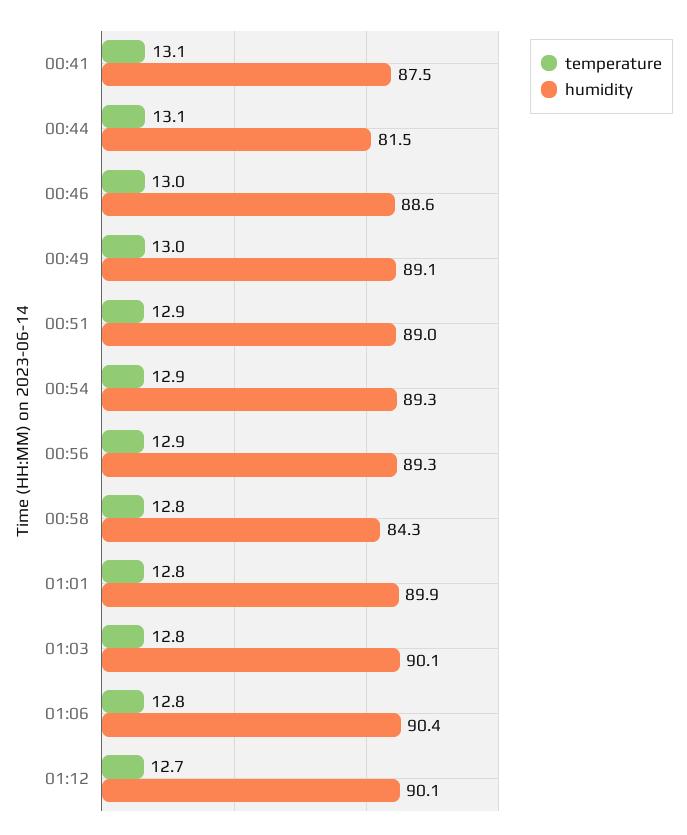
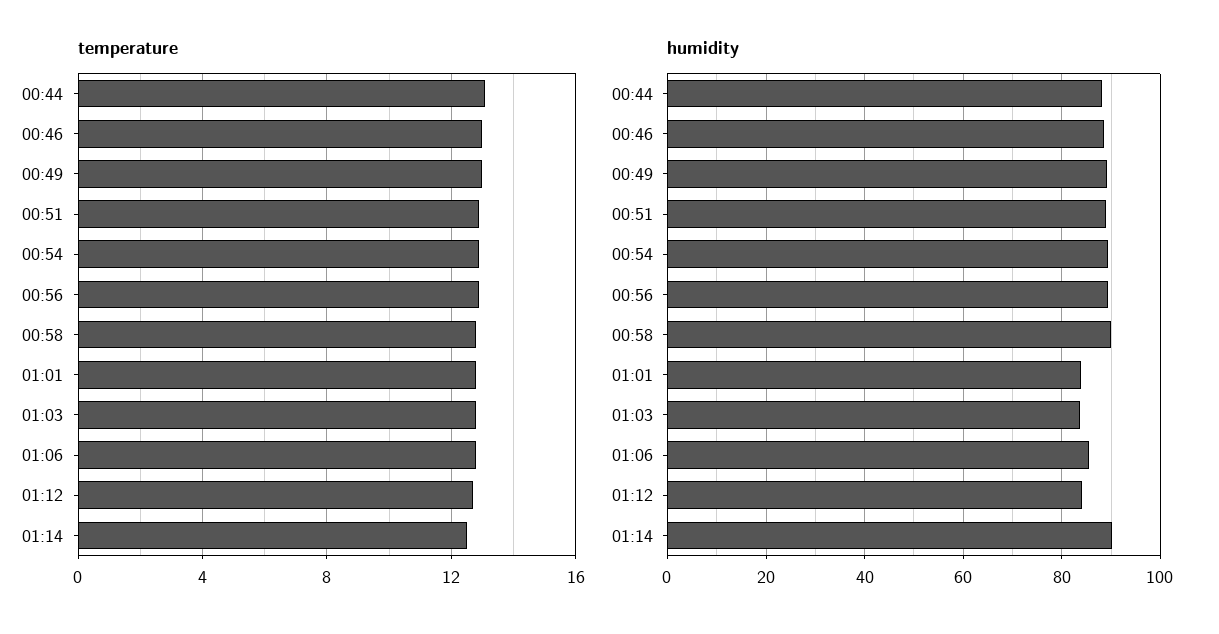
temperature, 00:41: 13.1 -> none
humidity, 00:41: 87.5 -> none
humidity, 00:44: 81.5 -> 88
humidity, 00:58: 84.3 -> 90
humidity, 01:01: 89.9 -> 84
humidity, 01:03: 90.1 -> 84
humidity, 01:06: 90.4 -> 86
humidity, 01:12: 90.1 -> 84
temperature, 01:14: none -> 12.5
humidity, 01:14: none -> 90

